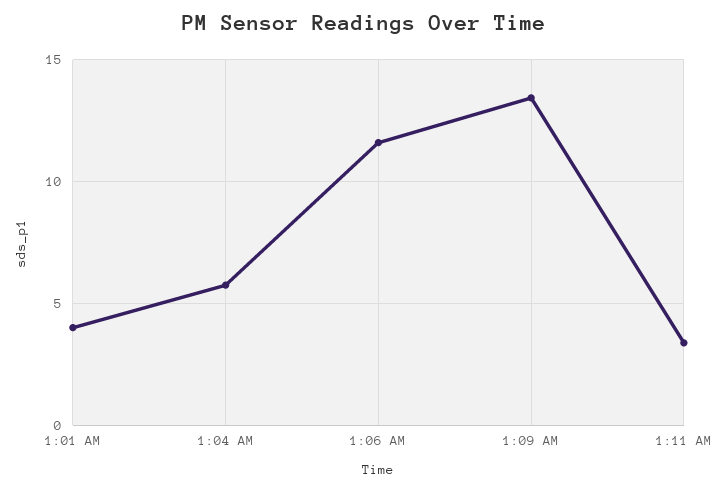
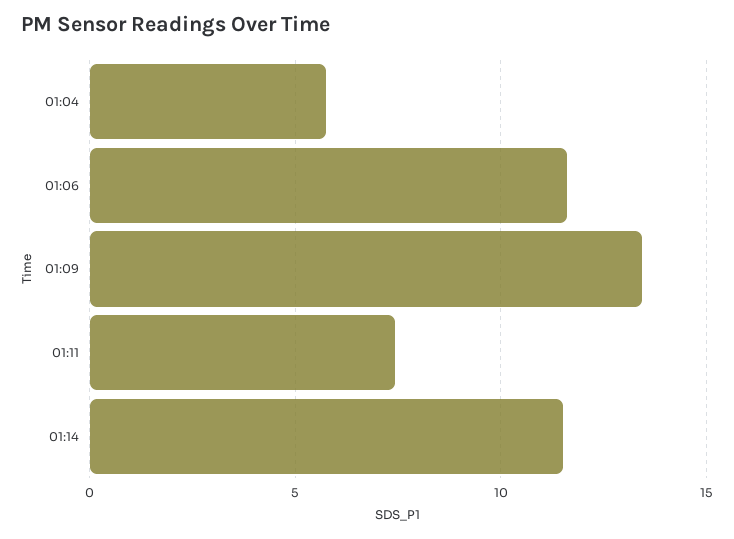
1:01 AM: 4 -> none
1:11 AM: 3.5 -> 7.5
01:14: none -> 11.5

